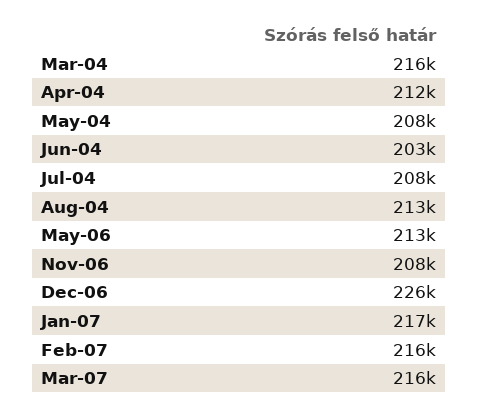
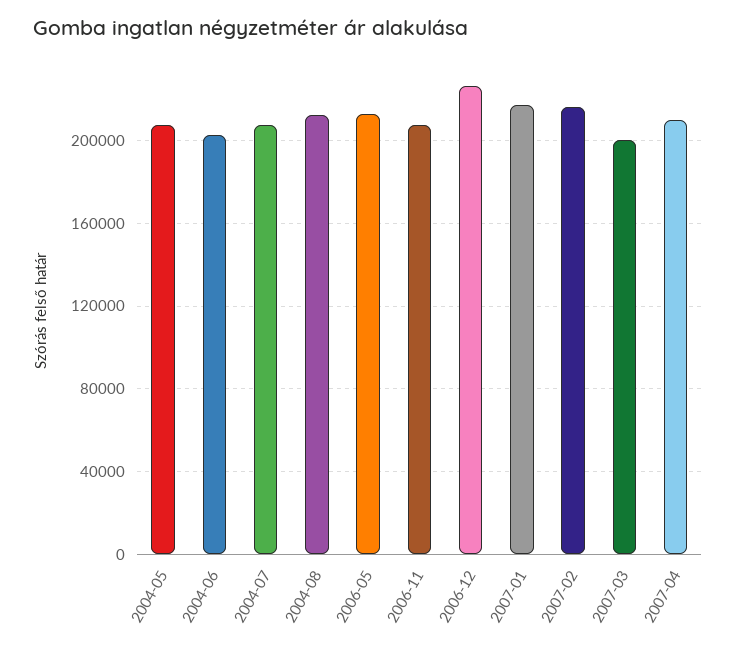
Mar-04: 216000 -> none
Apr-04: 212000 -> none
Mar-07: 216000 -> 200000
2007-04: none -> 210000

